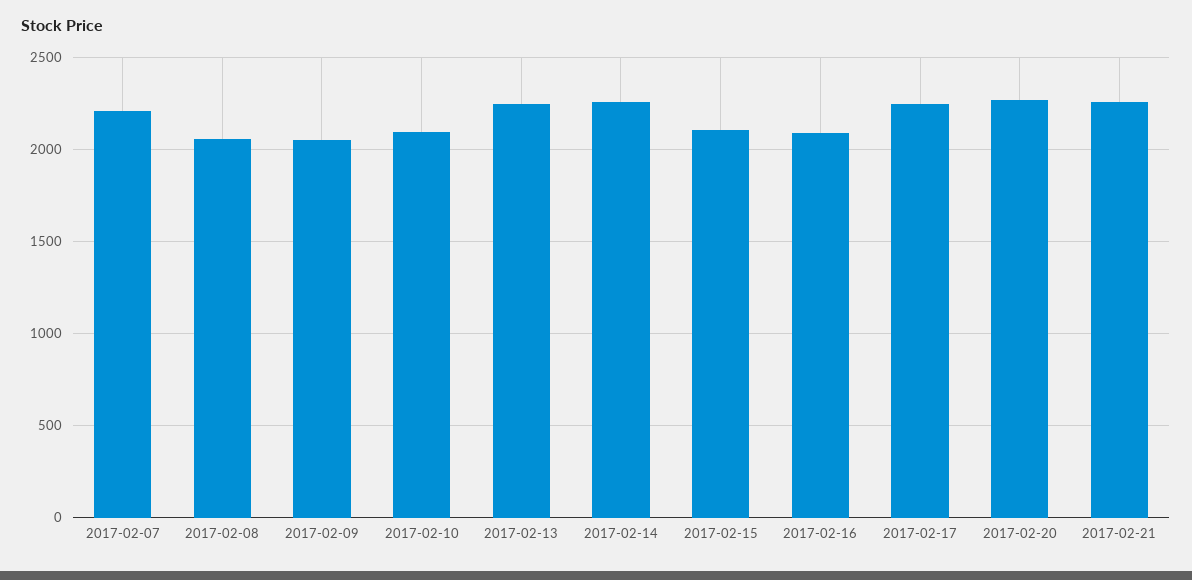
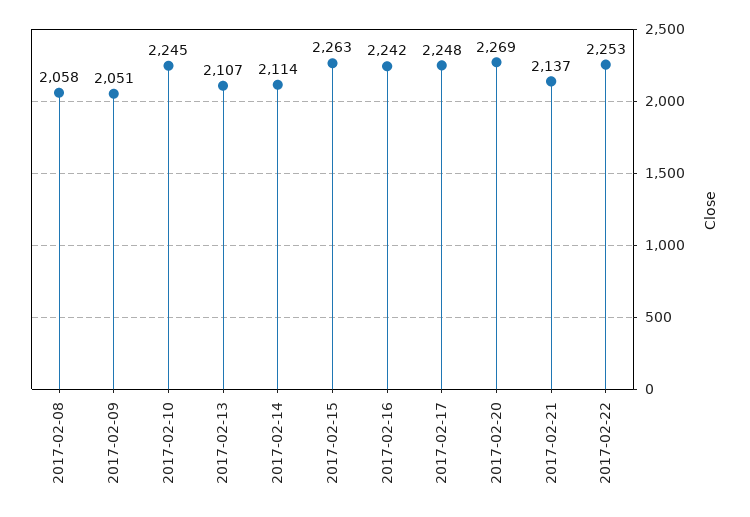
2017-02-07: 2200 -> none
2017-02-10: 2100 -> 2245
2017-02-13: 2250 -> 2107
2017-02-14: 2250 -> 2114
2017-02-15: 2100 -> 2263
2017-02-16: 2100 -> 2242
2017-02-21: 2250 -> 2137
2017-02-22: none -> 2253

